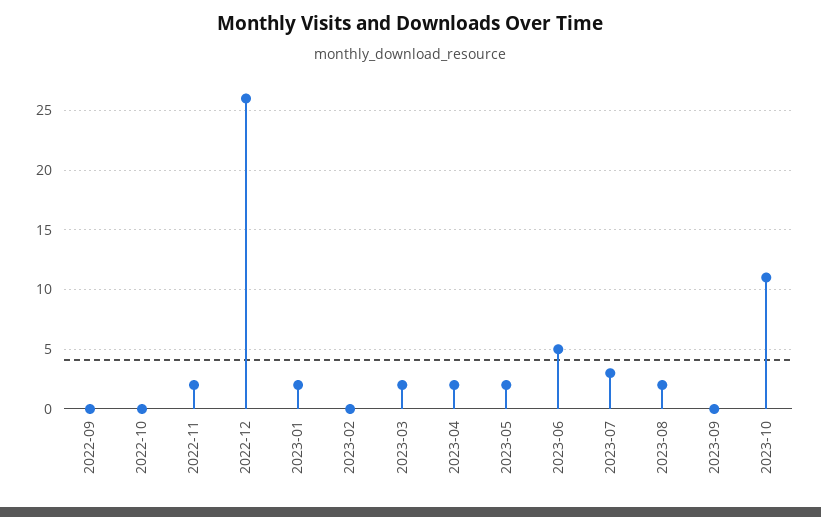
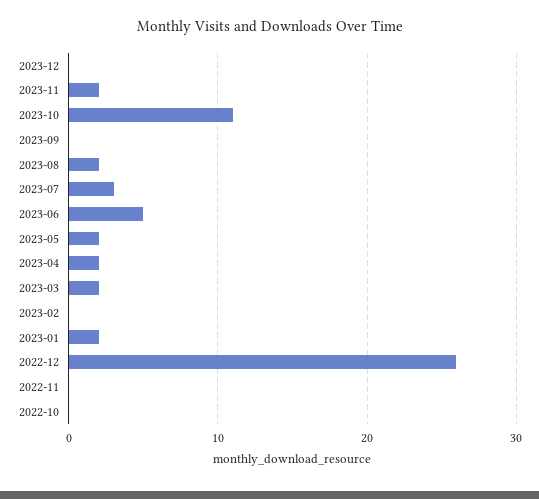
2022-09: 0 -> none
2022-11: 2 -> 0
2023-12: none -> 0
2023-11: none -> 2

